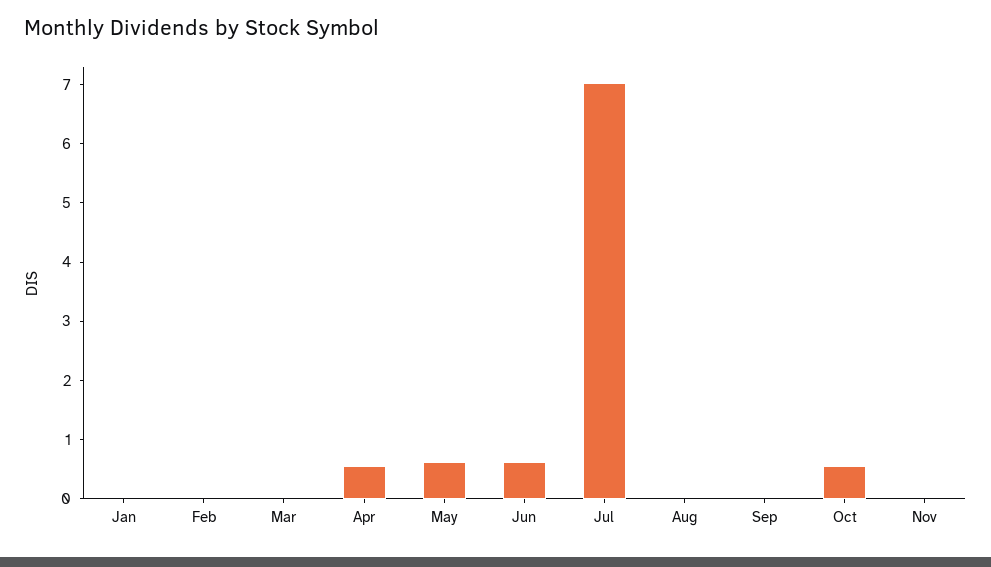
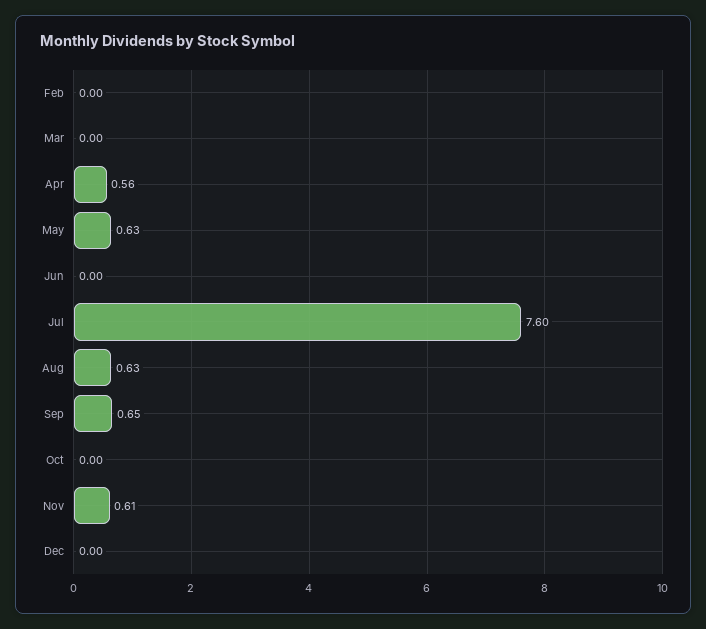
Jan: 0 -> none
Jun: 0.6 -> 0
Jul: 7 -> 7.6
Aug: 0 -> 0.63
Sep: 0 -> 0.65
Oct: 0.6 -> 0
Nov: 0 -> 0.61
Dec: none -> 0

